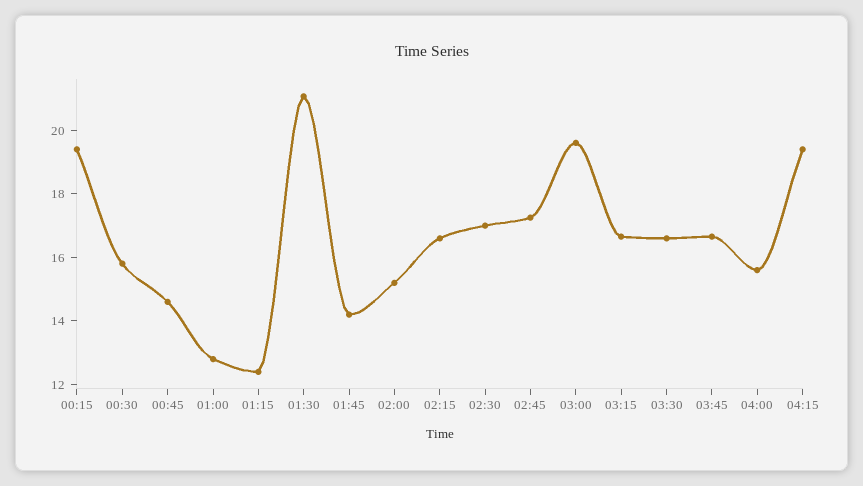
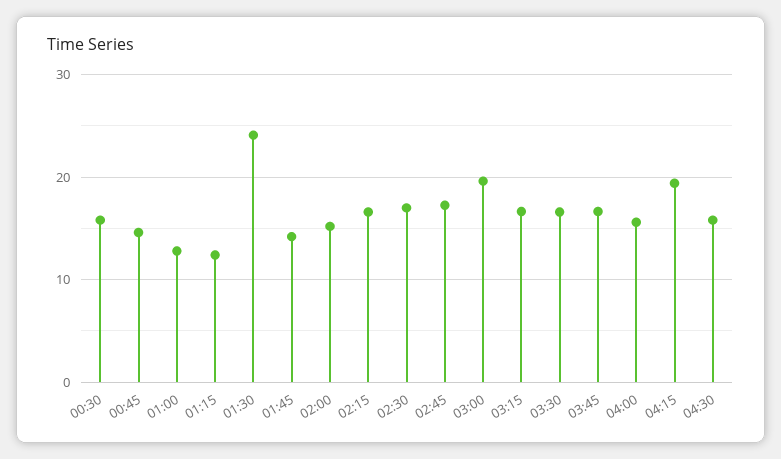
00:15: 19.5 -> none
01:30: 21 -> 24
04:30: none -> 16

